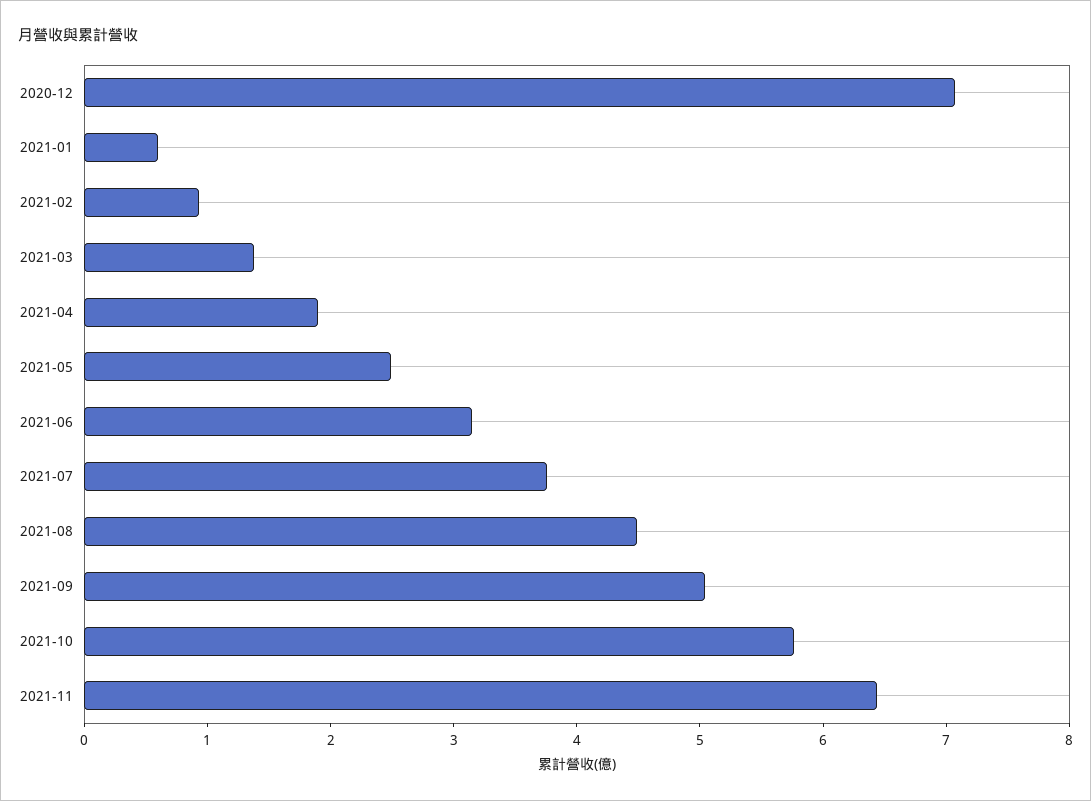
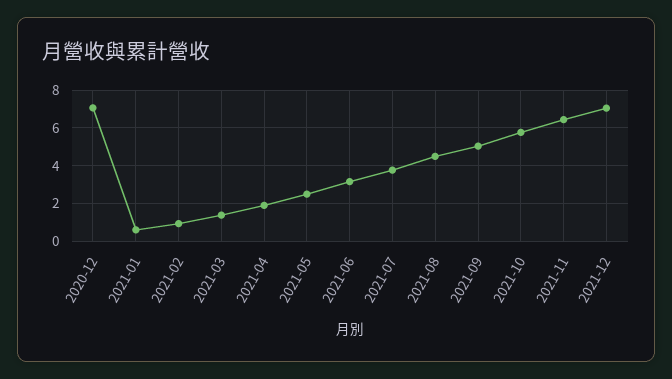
2021-12: none -> 7

